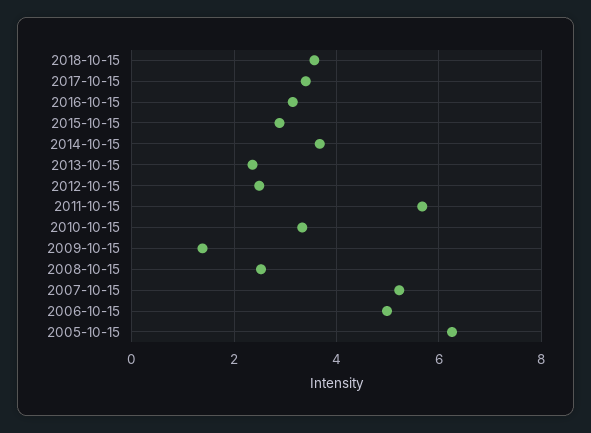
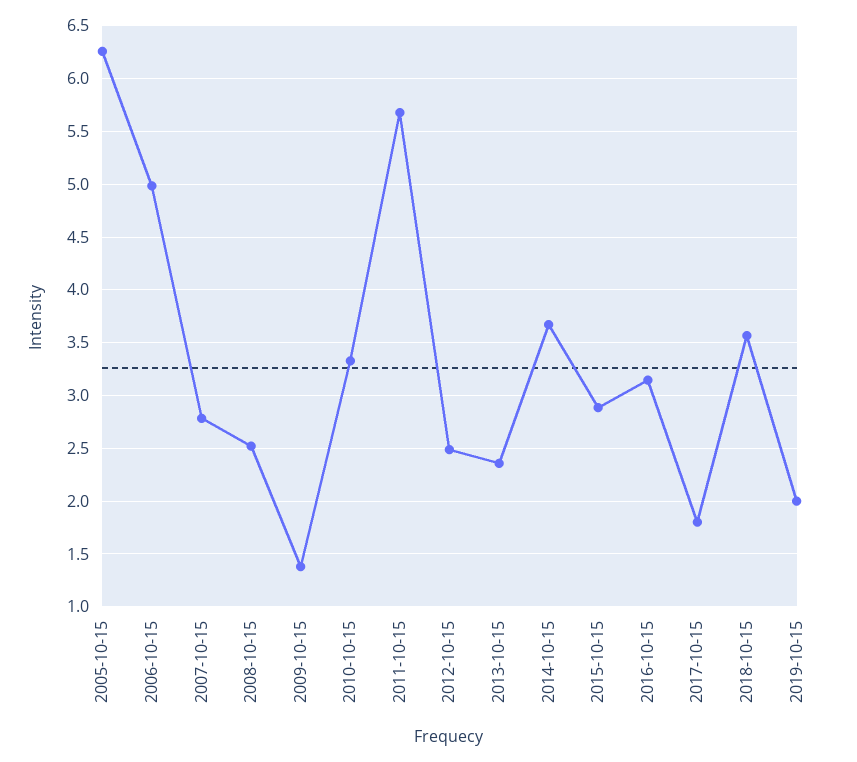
2017-10-15: 3.4 -> 1.8
2007-10-15: 5.2 -> 2.8
2019-10-15: none -> 2

